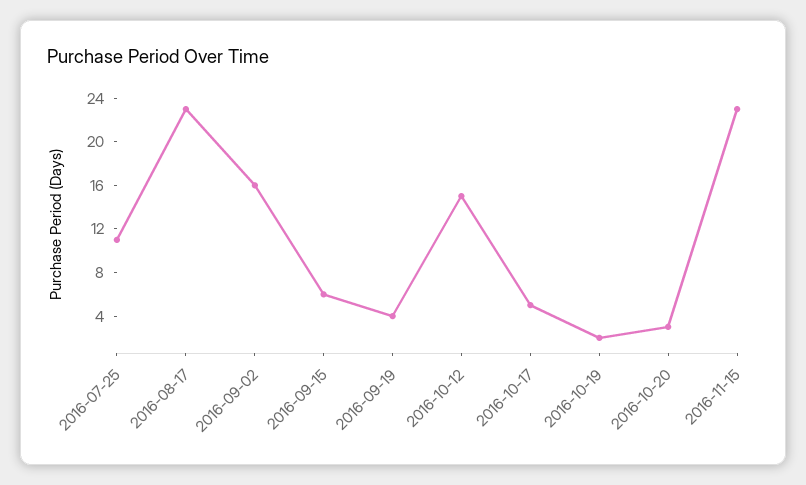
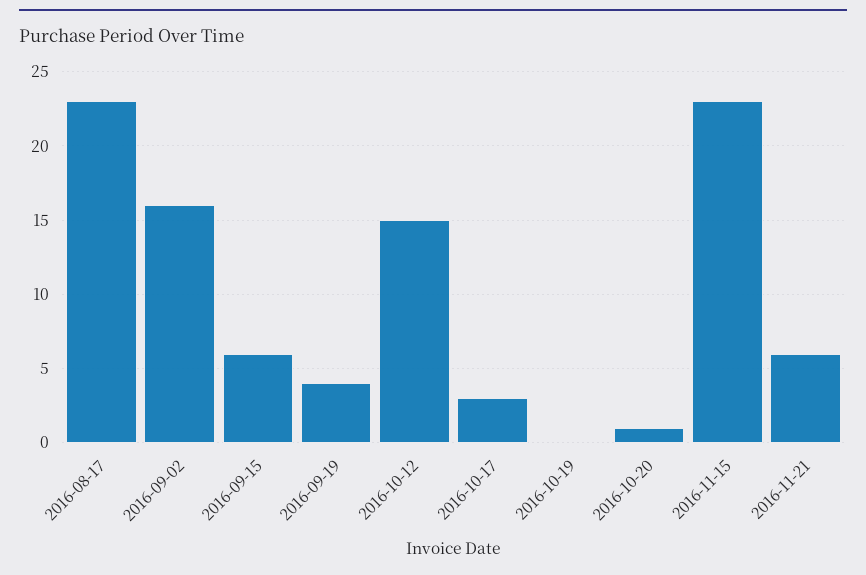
2016-07-25: 11 -> none
2016-10-17: 5 -> 3
2016-10-19: 2 -> 0
2016-10-20: 3 -> 1
2016-11-21: none -> 6

